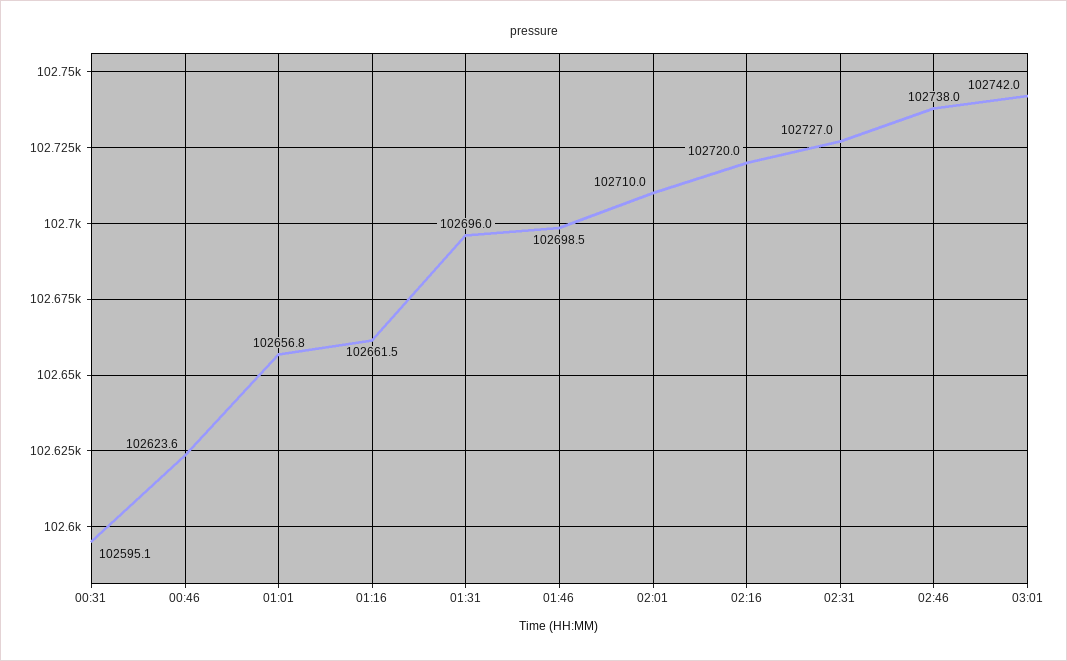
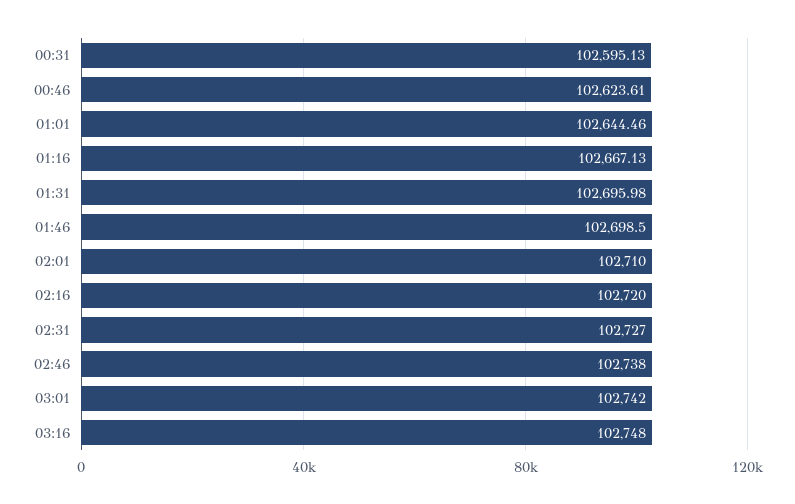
01:01: 102656.8 -> 102644.46
01:16: 102661.5 -> 102667.13
03:16: none -> 102748

